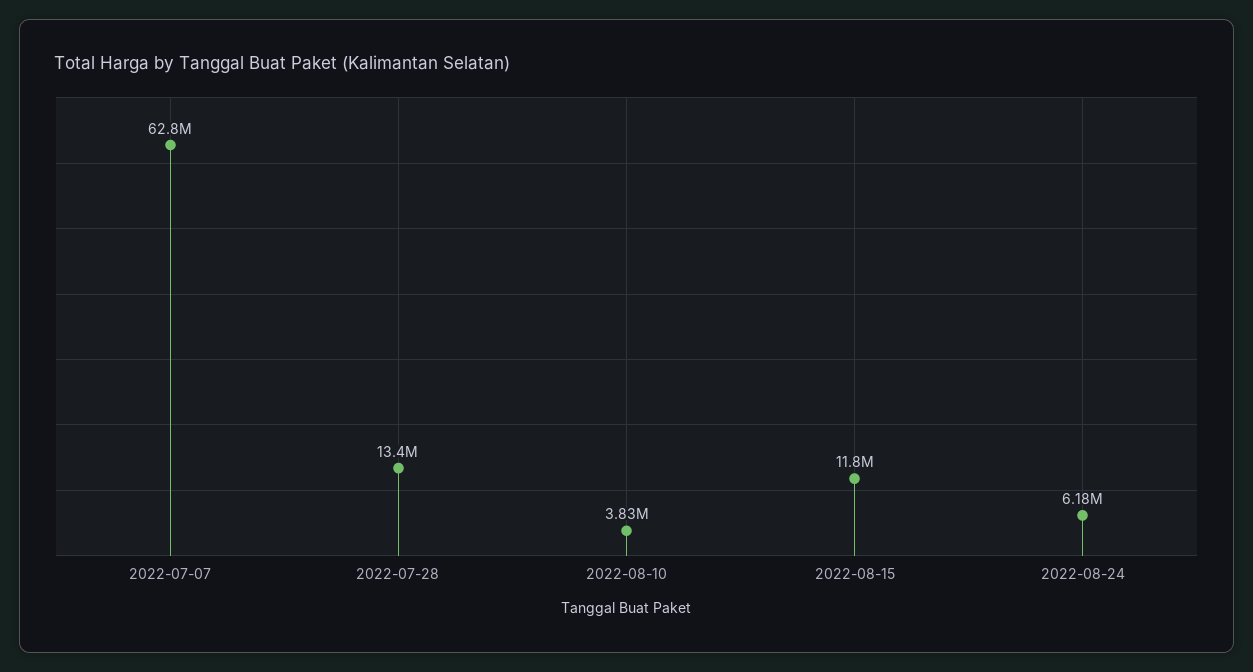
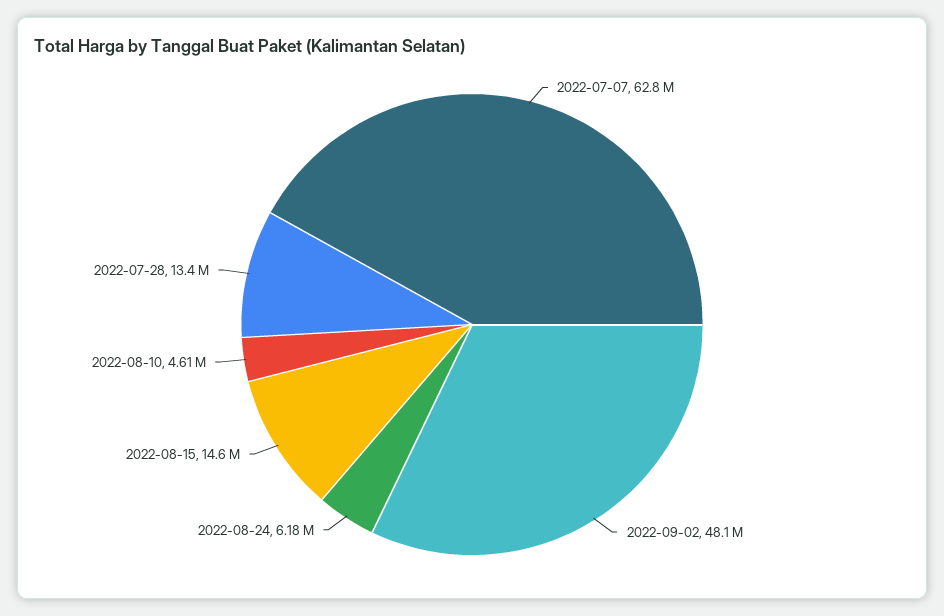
2022-08-10: 3830000 -> 4610000
2022-08-15: 11800000 -> 14600000
2022-09-02: none -> 48100000

